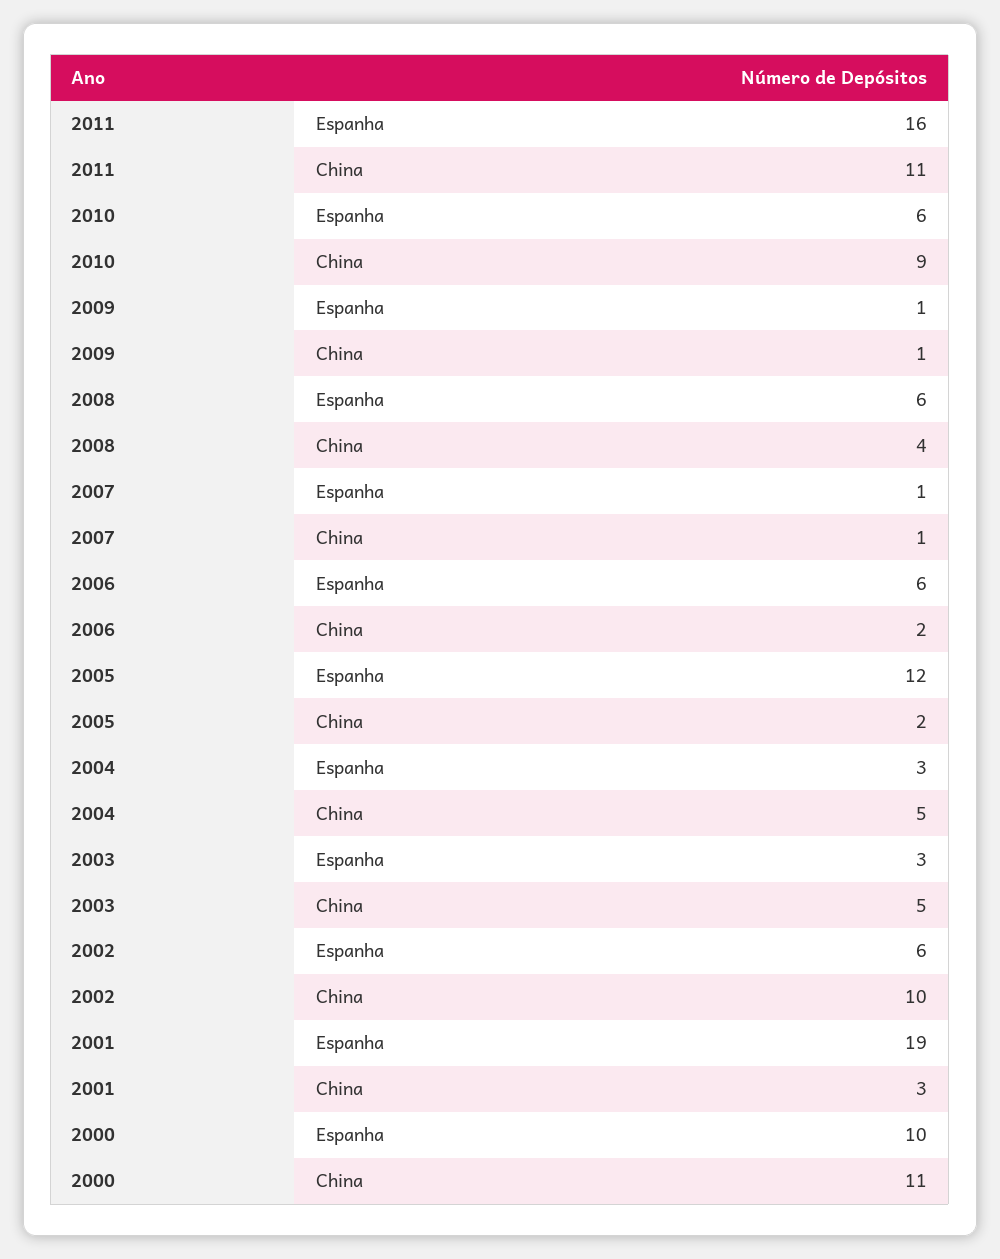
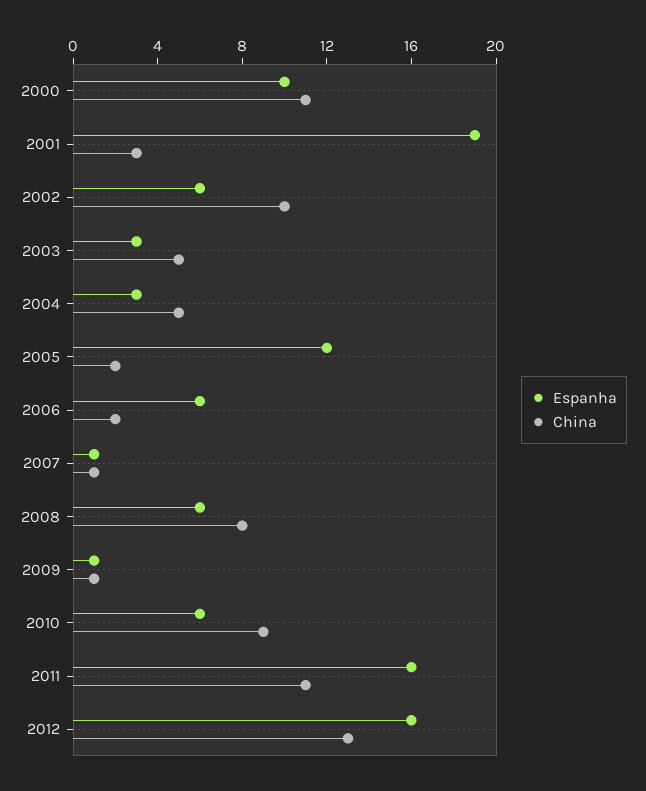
China, 2008: 4 -> 8
Espanha, 2012: none -> 16
China, 2012: none -> 13

